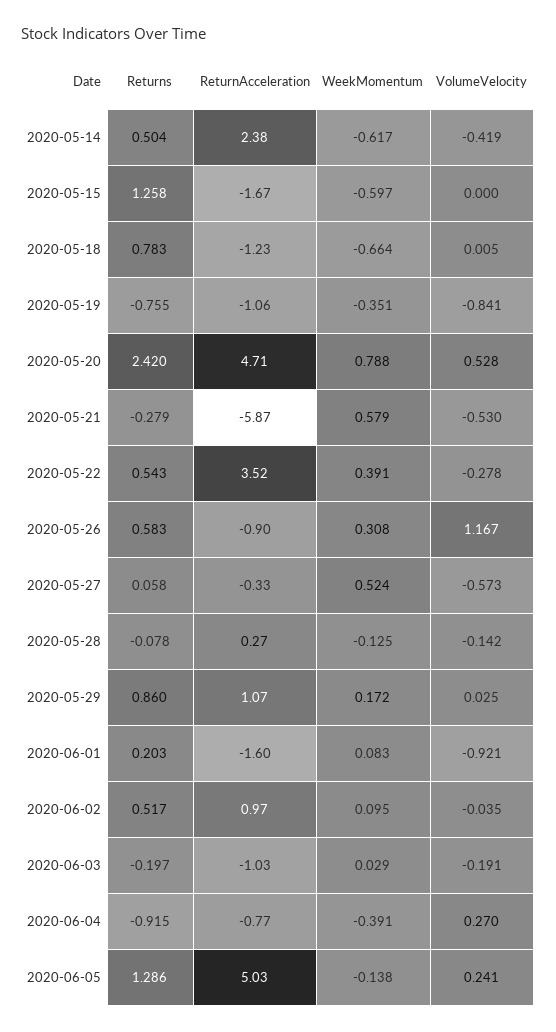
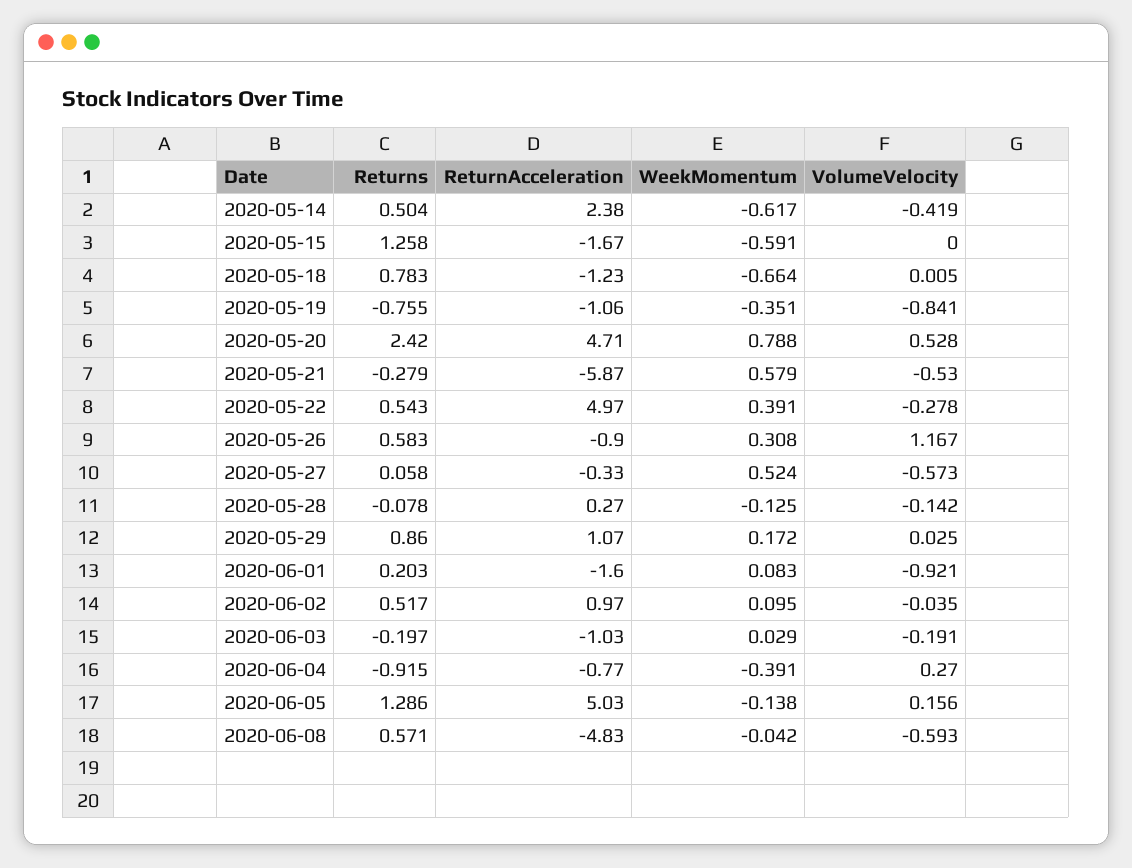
WeekMomentum, 2020-05-15: -0.597 -> -0.591
ReturnAcceleration, 2020-05-22: 3.52 -> 4.97
VolumeVelocity, 2020-06-05: 0.241 -> 0.156
Returns, 2020-06-08: none -> 0.571
ReturnAcceleration, 2020-06-08: none -> -4.83
WeekMomentum, 2020-06-08: none -> -0.042
VolumeVelocity, 2020-06-08: none -> -0.593

